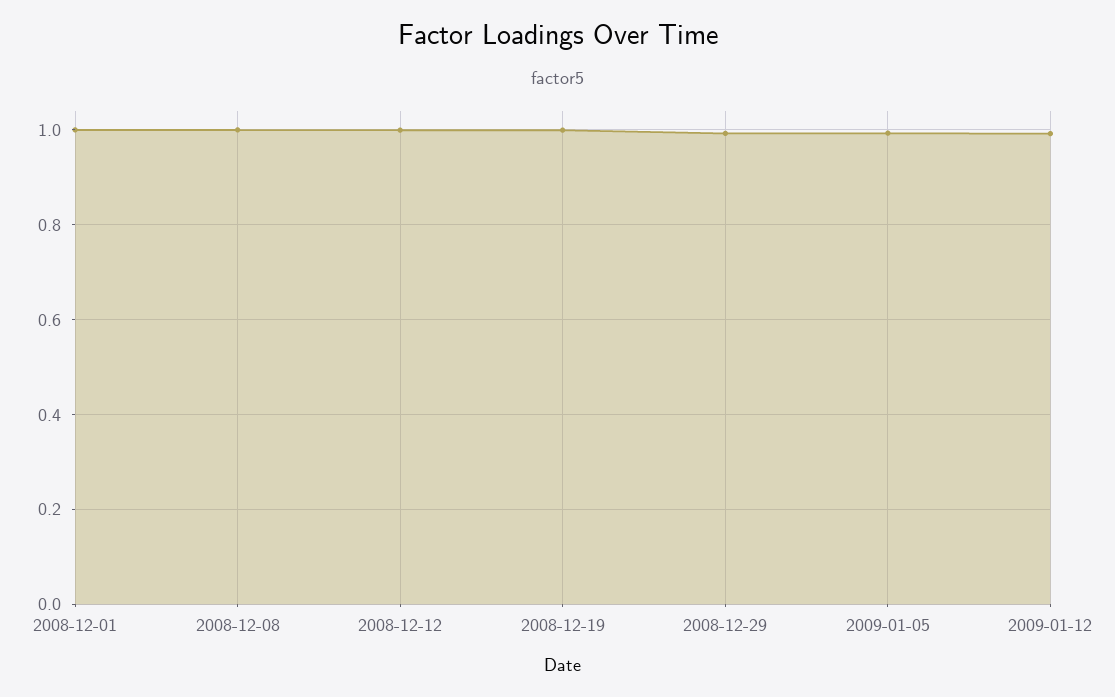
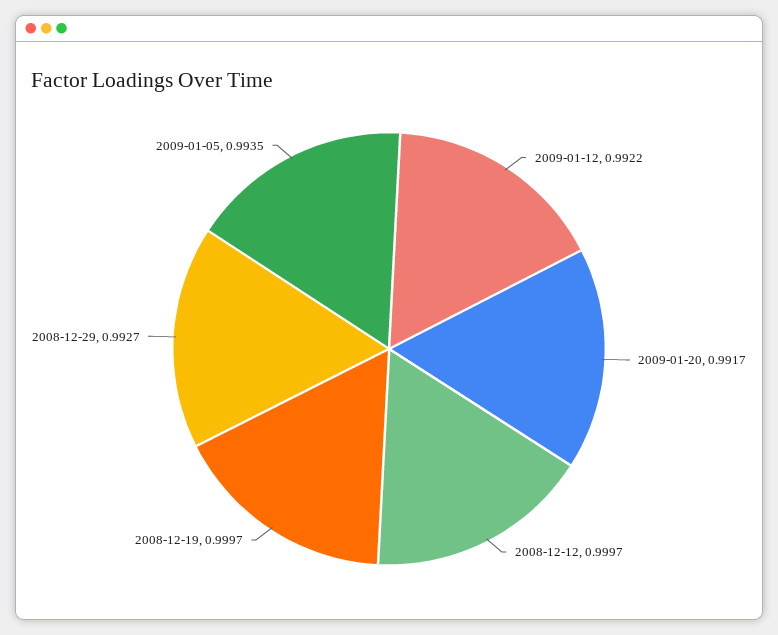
2008-12-01: 1 -> none
2008-12-08: 1 -> none
2009-01-20: none -> 0.9917

